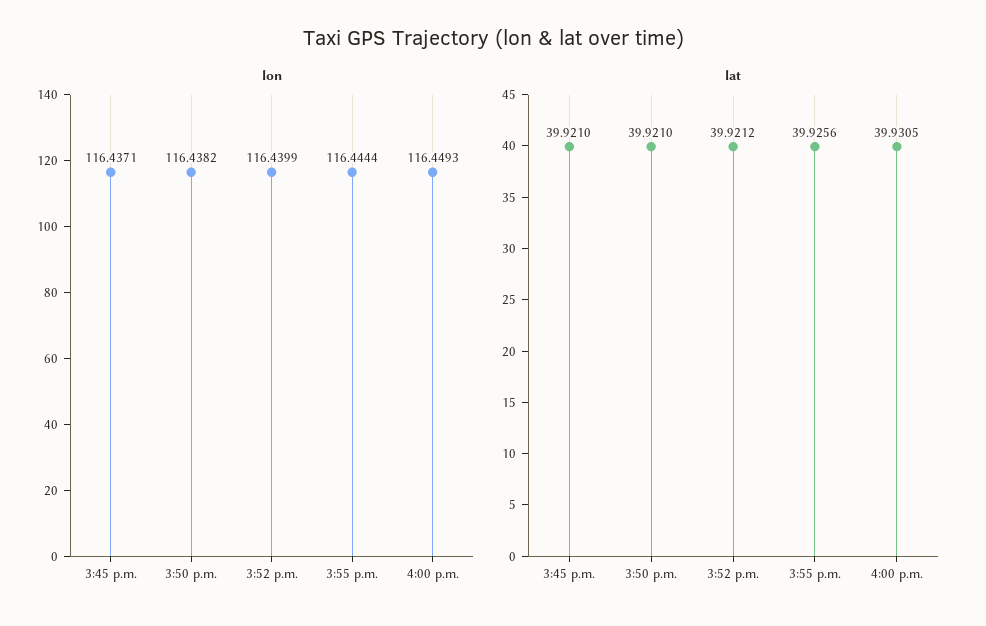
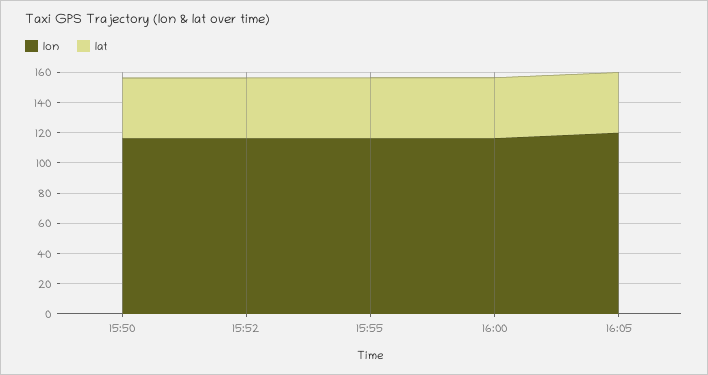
lon, 3:45 p.m.: 116.4371 -> none
lat, 3:45 p.m.: 39.921 -> none
lon, 16:05: none -> 120
lat, 16:05: none -> 40

